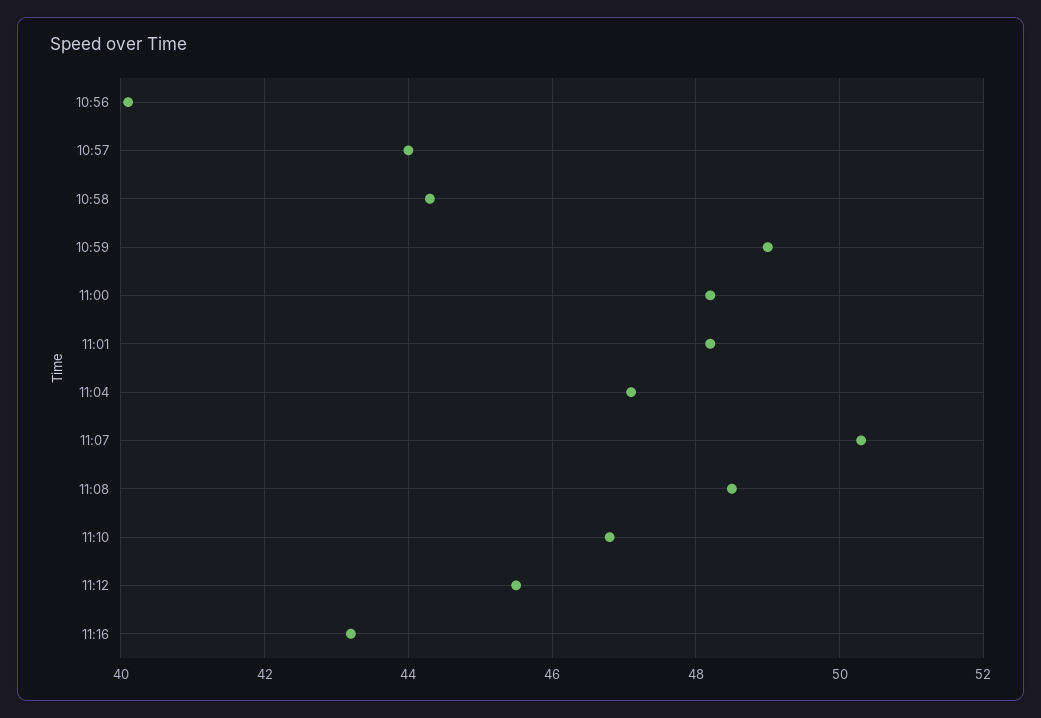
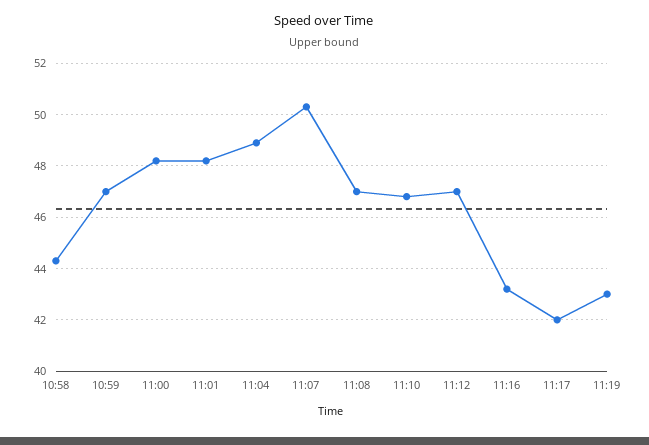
10:56: 40 -> none
10:57: 44 -> none
10:59: 49 -> 47
11:04: 47 -> 49
11:08: 48.5 -> 47
11:12: 45.5 -> 47
11:17: none -> 42
11:19: none -> 43

